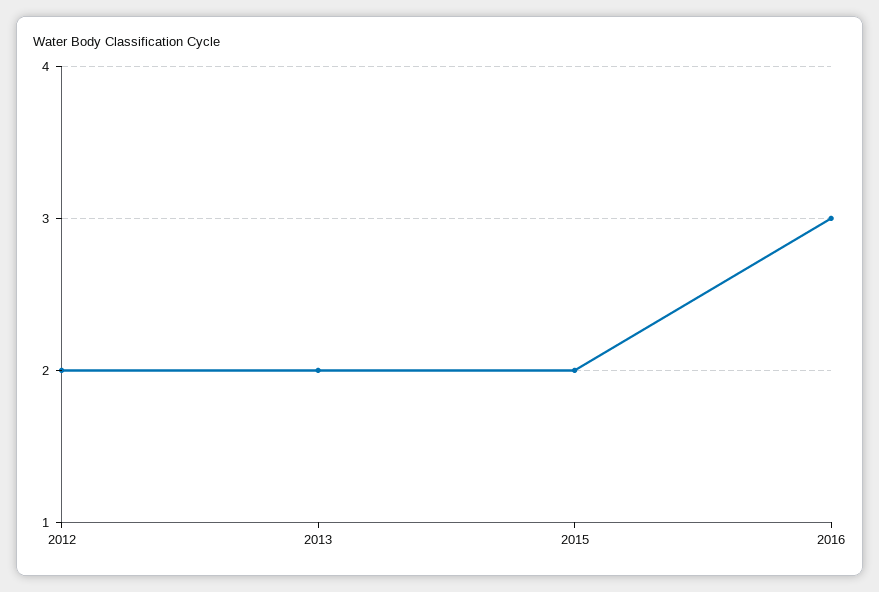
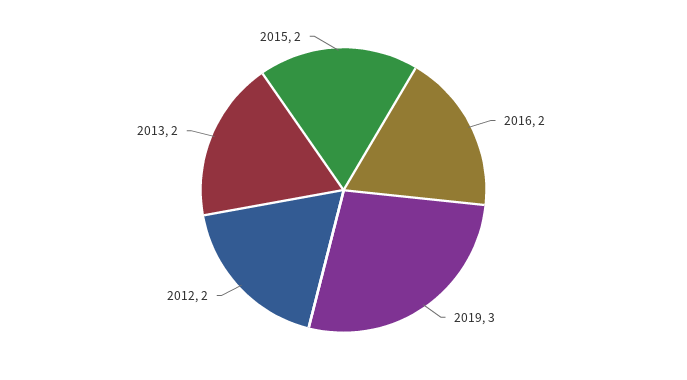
2016: 3 -> 2
2019: none -> 3

